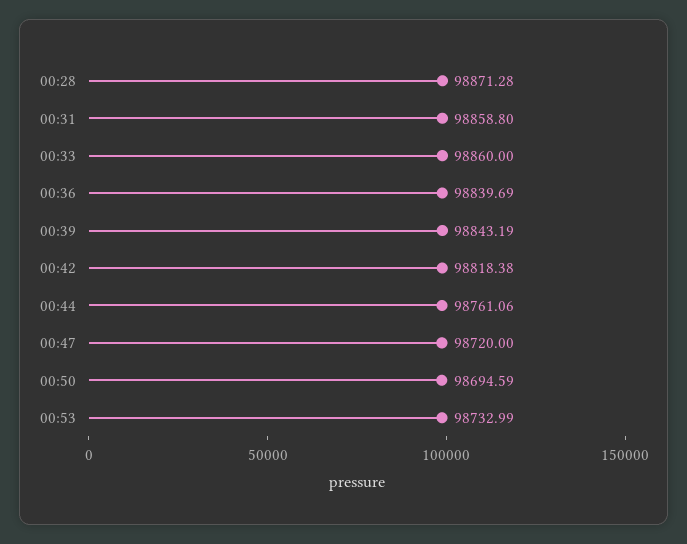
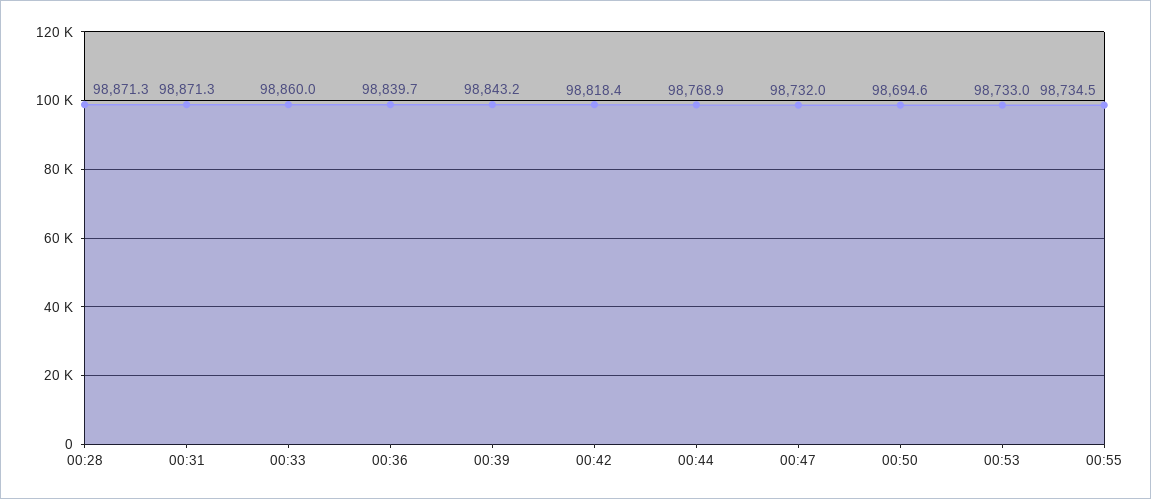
00:31: 98858.8 -> 98871.3
00:44: 98761.06 -> 98768.9
00:47: 98720 -> 98732
00:55: none -> 98734.5

